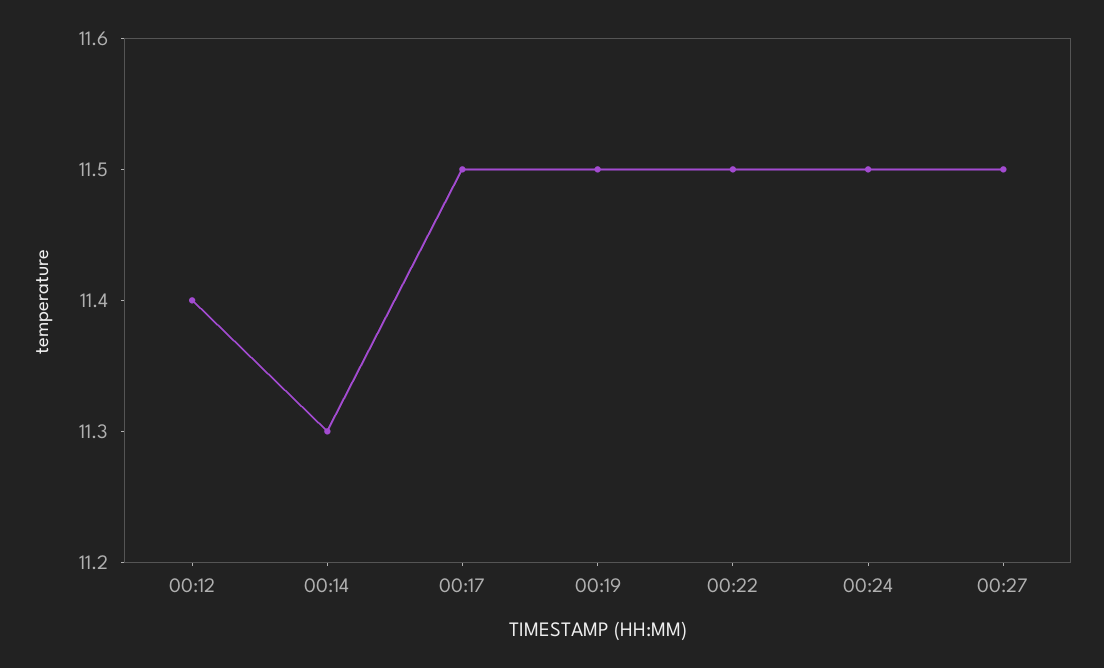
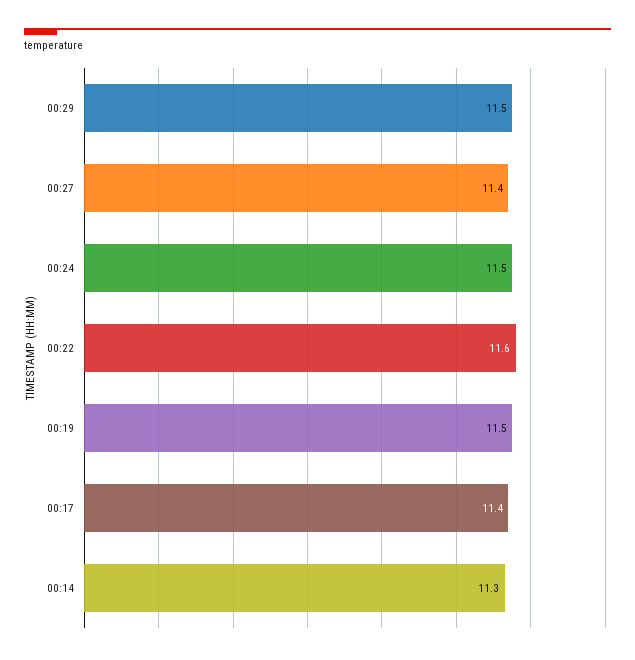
00:12: 11.4 -> none
00:17: 11.5 -> 11.4
00:22: 11.5 -> 11.6
00:27: 11.5 -> 11.4
00:29: none -> 11.5

